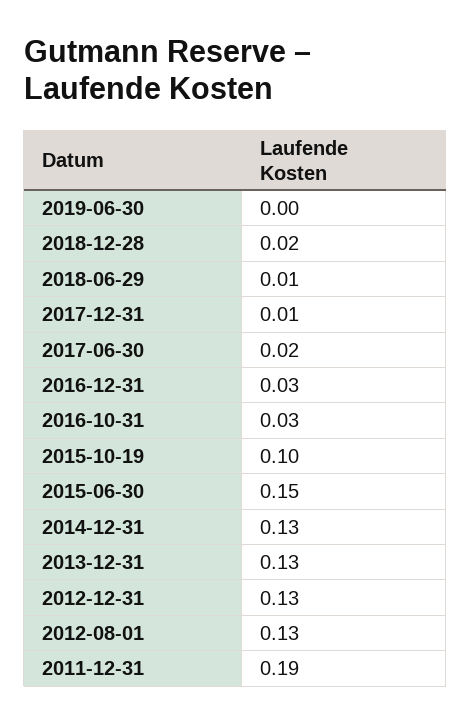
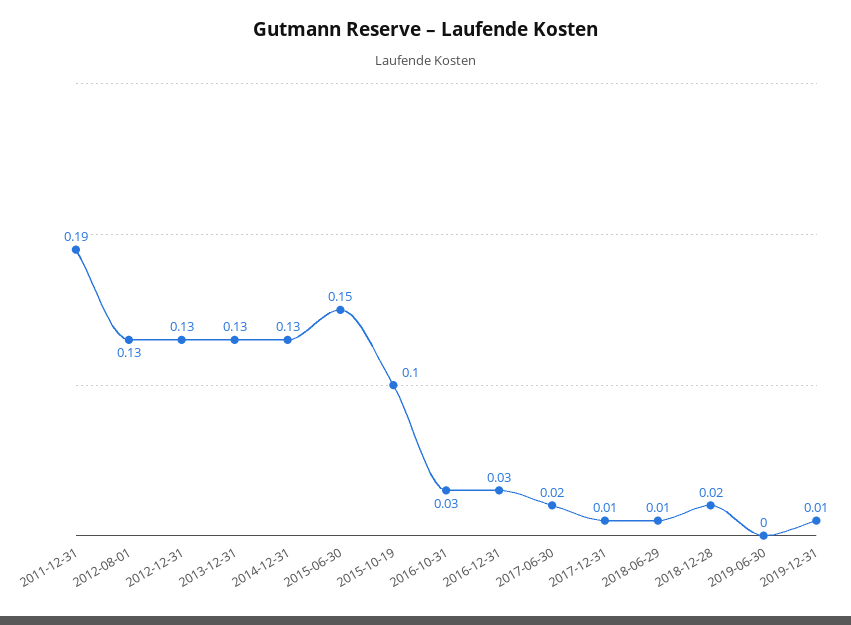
2019-12-31: none -> 0.01

